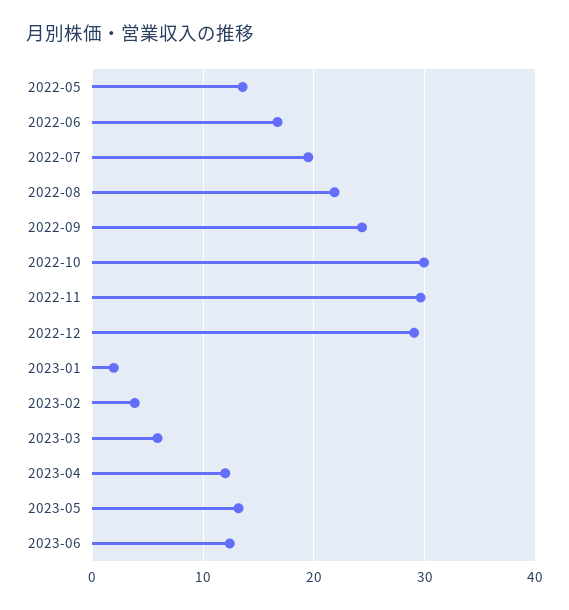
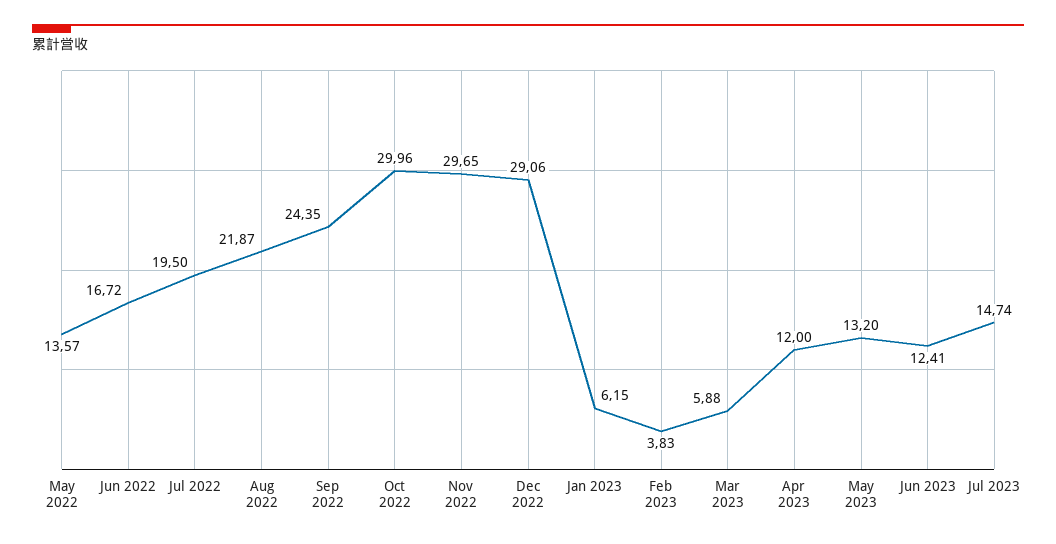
2023-01: 2 -> 6.15
Jul 2023: none -> 14.74

